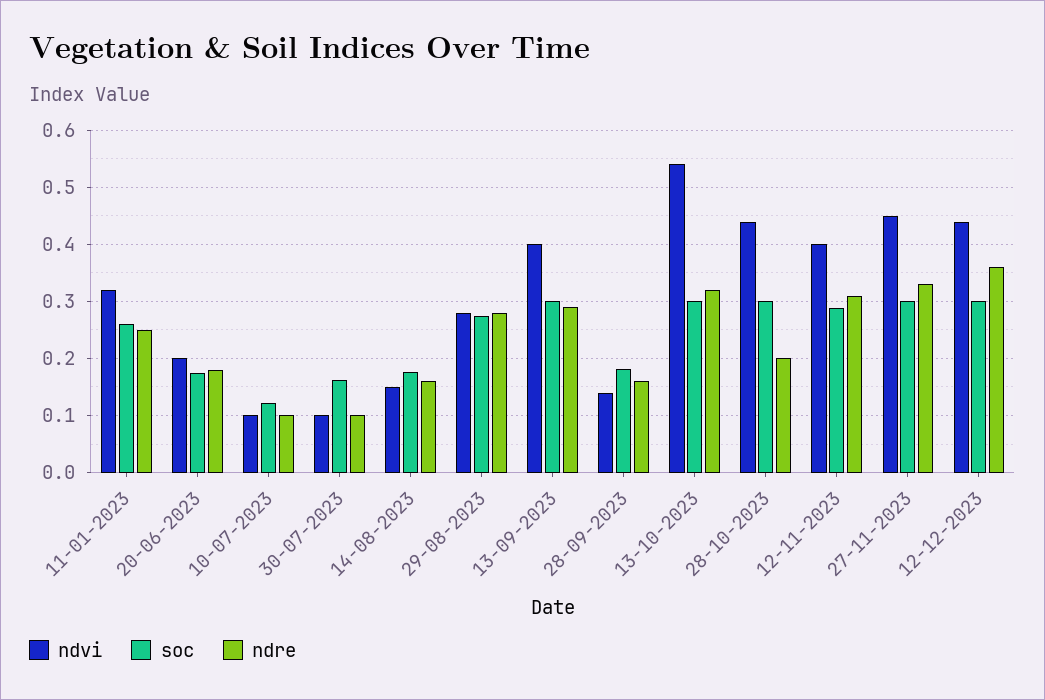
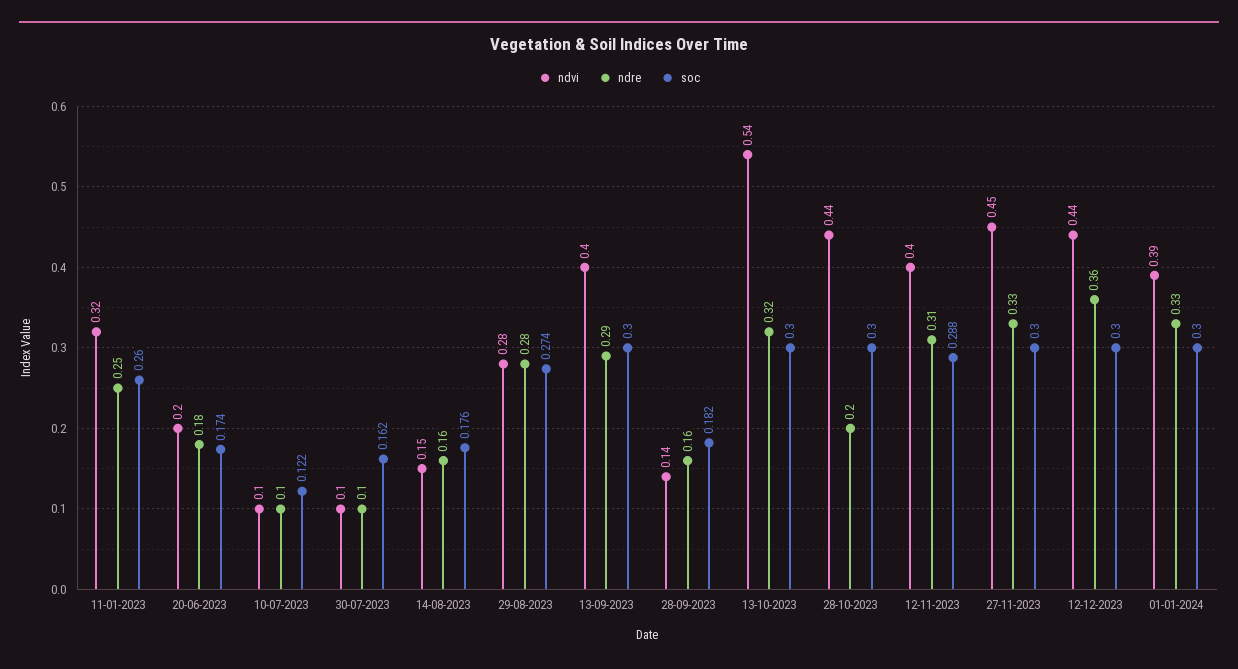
ndvi, 01-01-2024: none -> 0.39
ndre, 01-01-2024: none -> 0.33
soc, 01-01-2024: none -> 0.3

